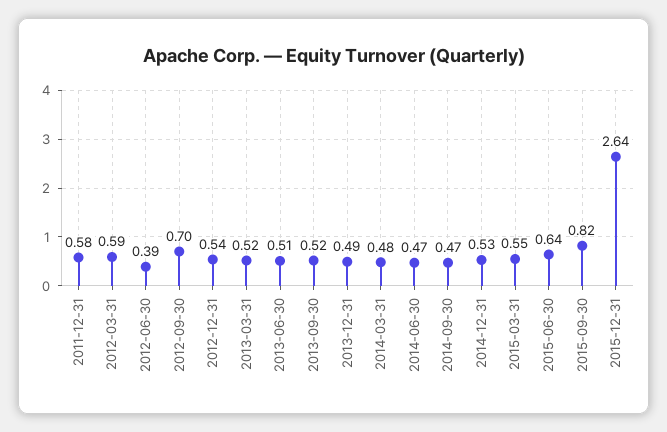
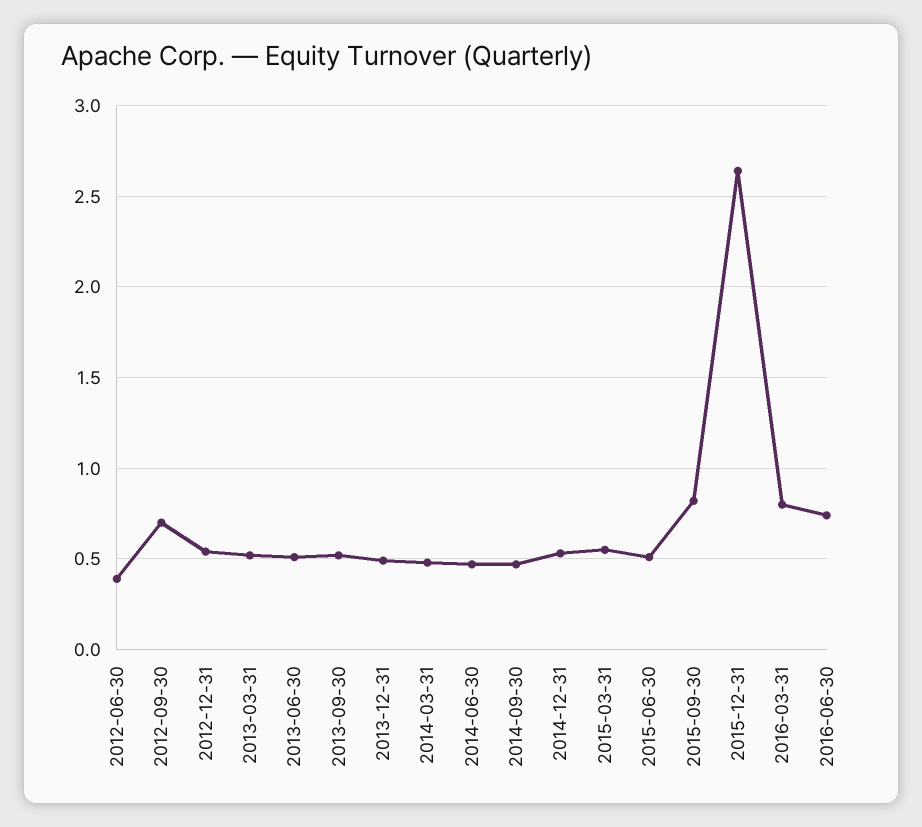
2011-12-31: 0.58 -> none
2012-03-31: 0.59 -> none
2015-06-30: 0.64 -> 0.5
2016-03-31: none -> 0.8
2016-06-30: none -> 0.75

